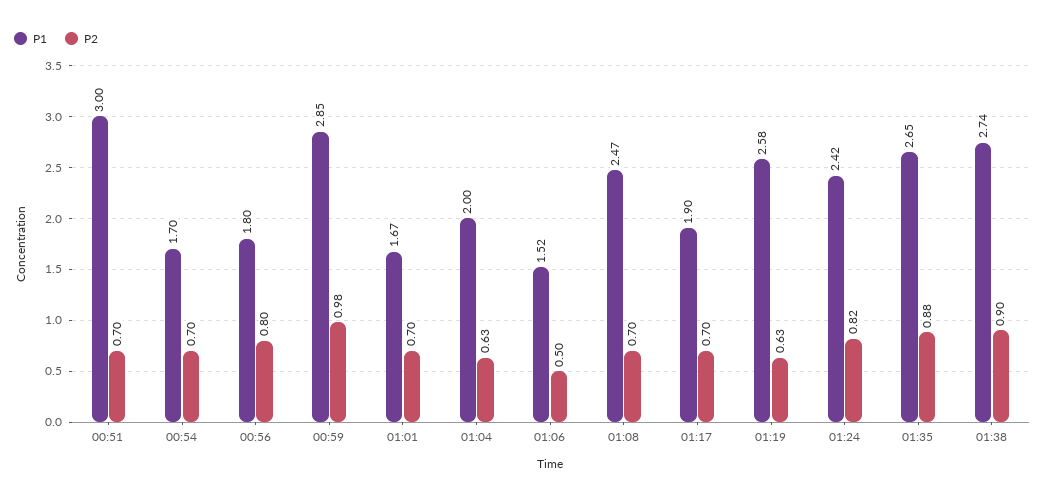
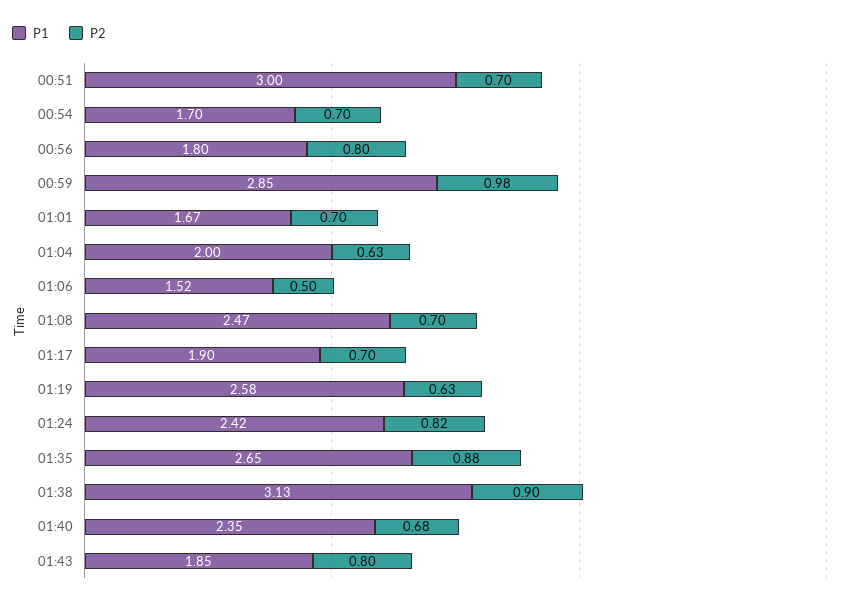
P1, 01:38: 2.74 -> 3.13
P1, 01:40: none -> 2.35
P2, 01:40: none -> 0.68
P1, 01:43: none -> 1.85
P2, 01:43: none -> 0.8

